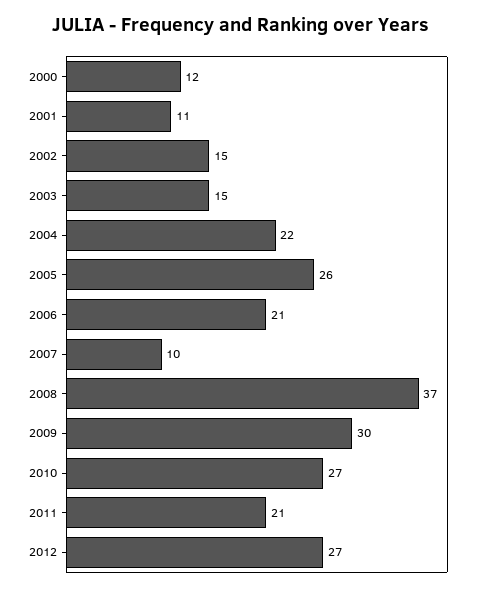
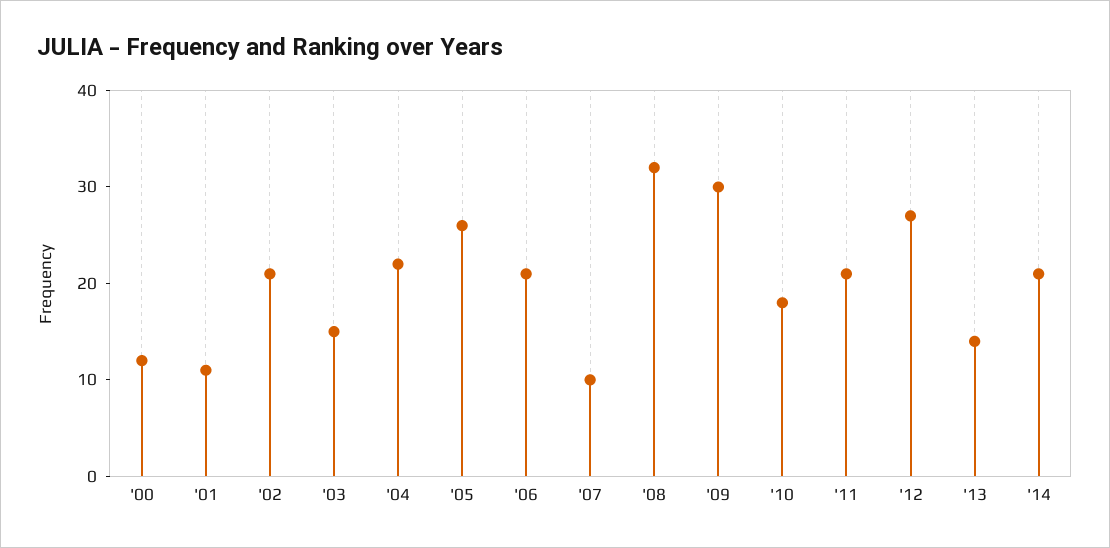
2002: 15 -> 21
2008: 37 -> 32
2010: 27 -> 18
'13: none -> 14
'14: none -> 21

